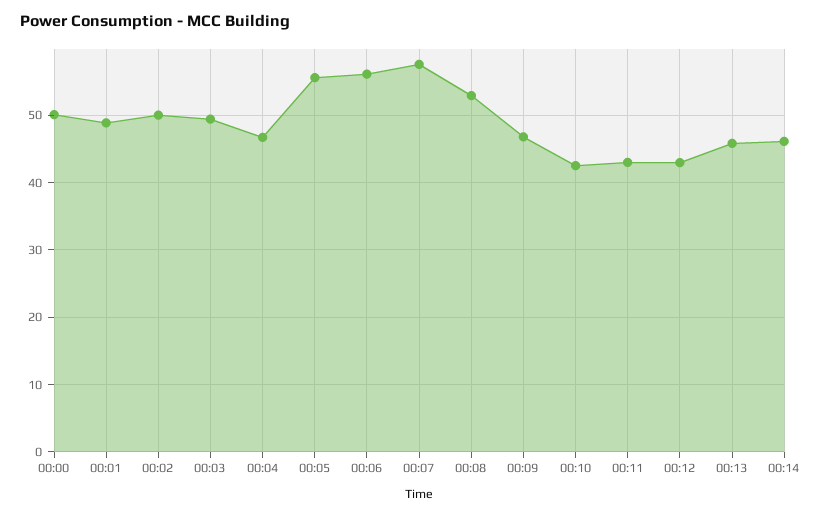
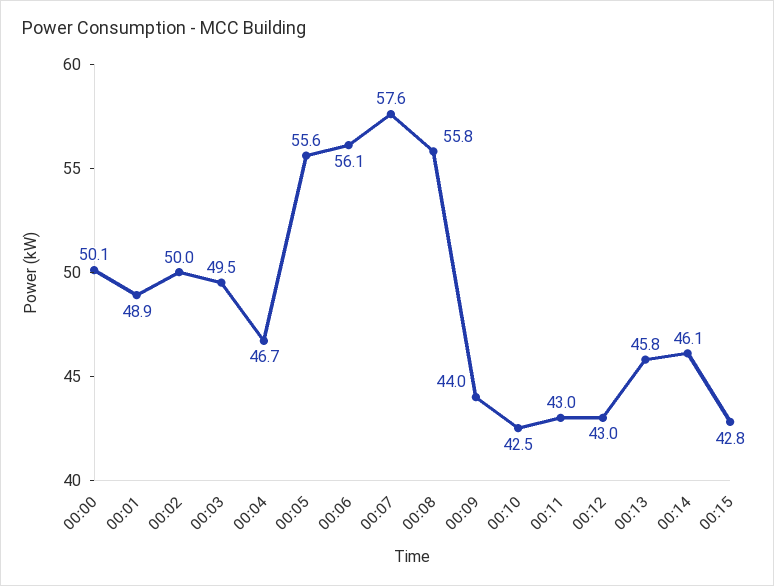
00:08: 53 -> 55.8
00:09: 47 -> 44
00:15: none -> 42.8

